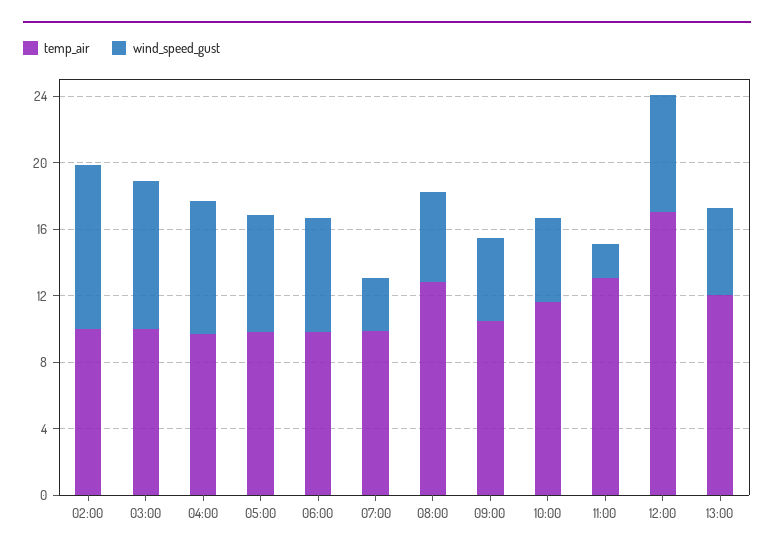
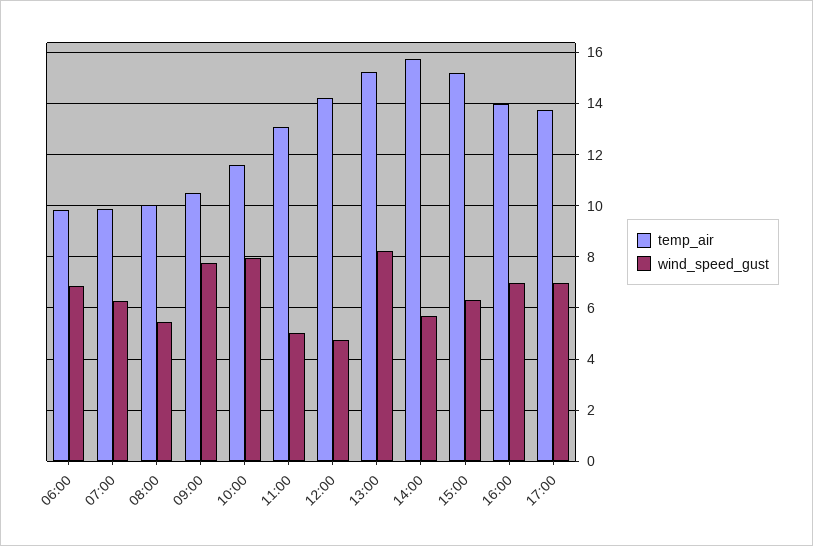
temp_air, 02:00: 10 -> none
wind_speed_gust, 02:00: 10 -> none
temp_air, 03:00: 10 -> none
wind_speed_gust, 03:00: 9 -> none
temp_air, 04:00: 10 -> none
wind_speed_gust, 04:00: 8 -> none
temp_air, 05:00: 10 -> none
wind_speed_gust, 05:00: 7 -> none
wind_speed_gust, 07:00: 3 -> 6.25
temp_air, 08:00: 13 -> 10
wind_speed_gust, 09:00: 5 -> 7.75
wind_speed_gust, 10:00: 5 -> 8
wind_speed_gust, 11:00: 2 -> 5
temp_air, 12:00: 17 -> 14.25
wind_speed_gust, 12:00: 7 -> 4.75
temp_air, 13:00: 12 -> 15.25
wind_speed_gust, 13:00: 5 -> 8.25
temp_air, 14:00: none -> 15.75
wind_speed_gust, 14:00: none -> 5.75
temp_air, 15:00: none -> 15.25
wind_speed_gust, 15:00: none -> 6.25
temp_air, 16:00: none -> 14
wind_speed_gust, 16:00: none -> 7
temp_air, 17:00: none -> 13.75
wind_speed_gust, 17:00: none -> 7

